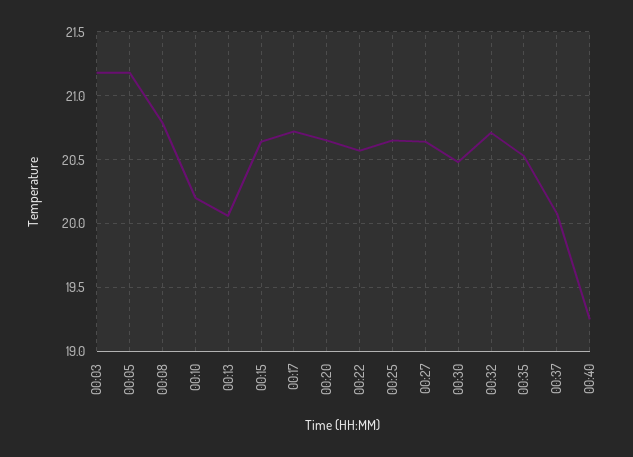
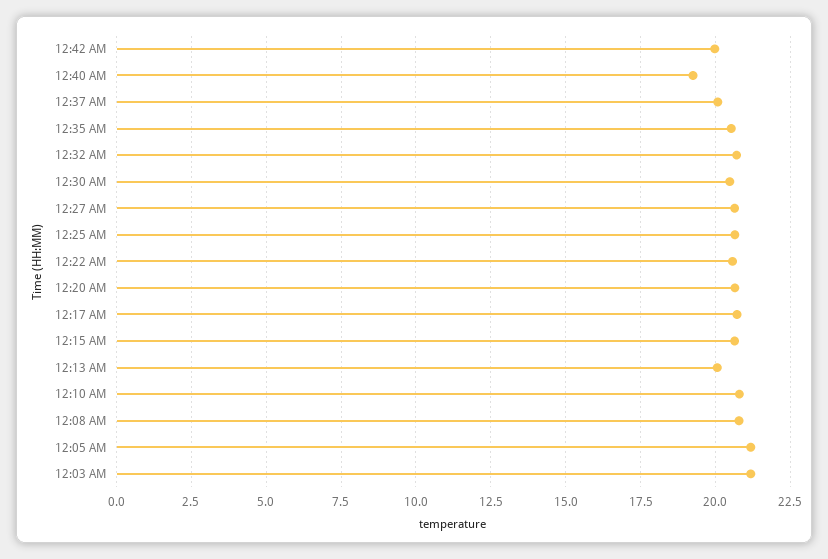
00:10: 20.2 -> 20.75
12:42 AM: none -> 20

